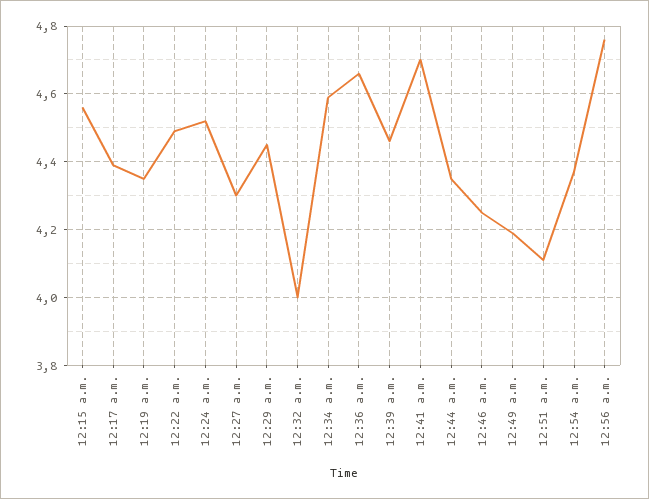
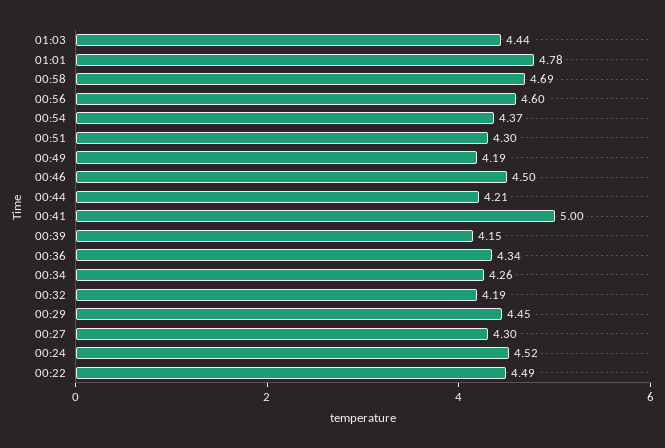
12:15 a.m.: 4.55 -> none
12:17 a.m.: 4.4 -> none
12:19 a.m.: 4.35 -> none
12:32 a.m.: 4 -> 4.19
12:34 a.m.: 4.6 -> 4.26
12:36 a.m.: 4.65 -> 4.34
12:39 a.m.: 4.45 -> 4.15
12:41 a.m.: 4.7 -> 5
12:44 a.m.: 4.35 -> 4.21
12:46 a.m.: 4.25 -> 4.5
12:51 a.m.: 4.1 -> 4.3
12:56 a.m.: 4.75 -> 4.6
01:03: none -> 4.44
01:01: none -> 4.78
00:58: none -> 4.69

